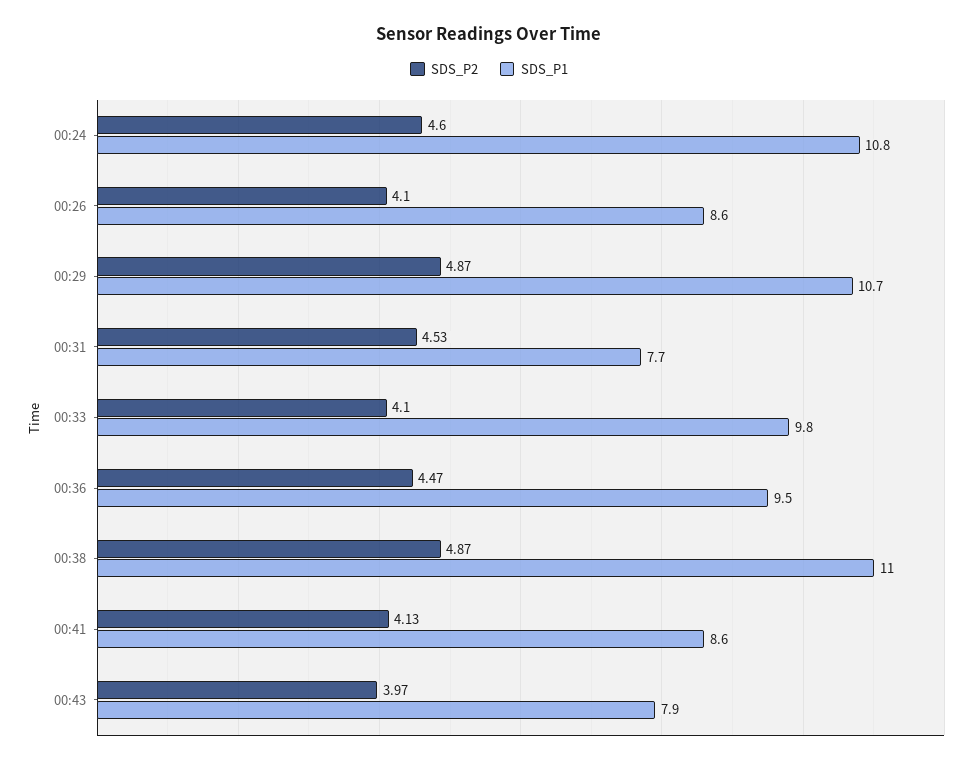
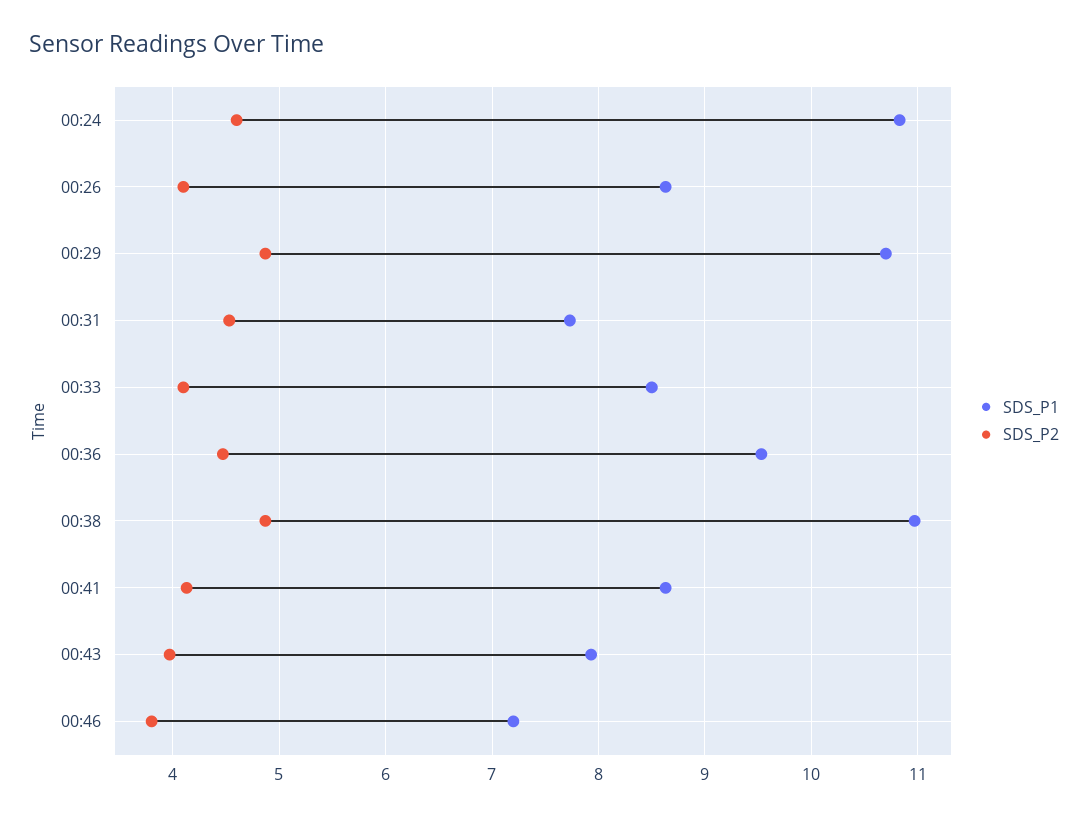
SDS_P1, 00:33: 9.8 -> 8.5
SDS_P1, 00:46: none -> 7.2
SDS_P2, 00:46: none -> 3.8

